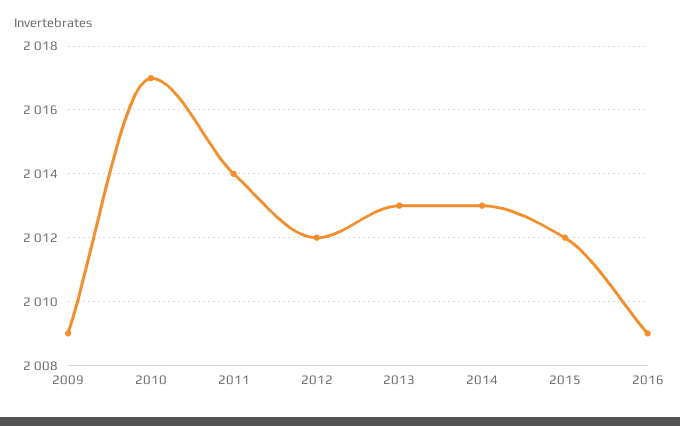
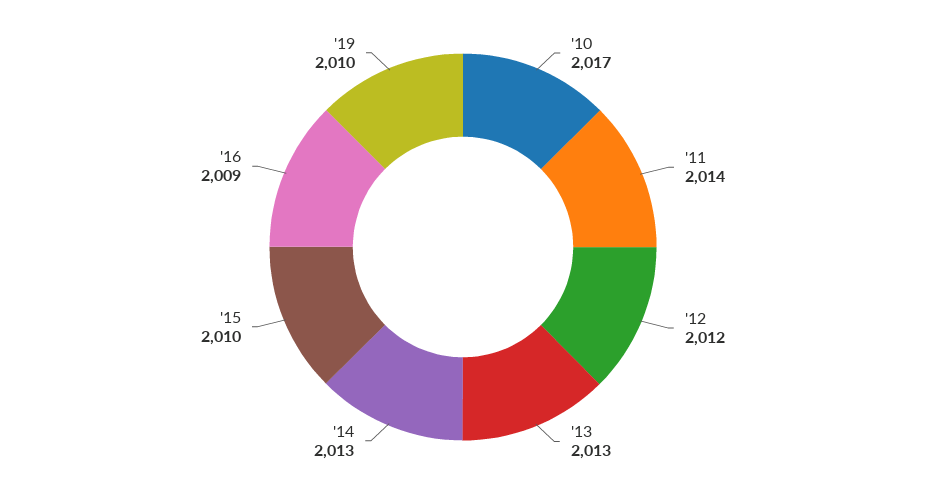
2009: 2009 -> none
2015: 2012 -> 2010
'19: none -> 2010

